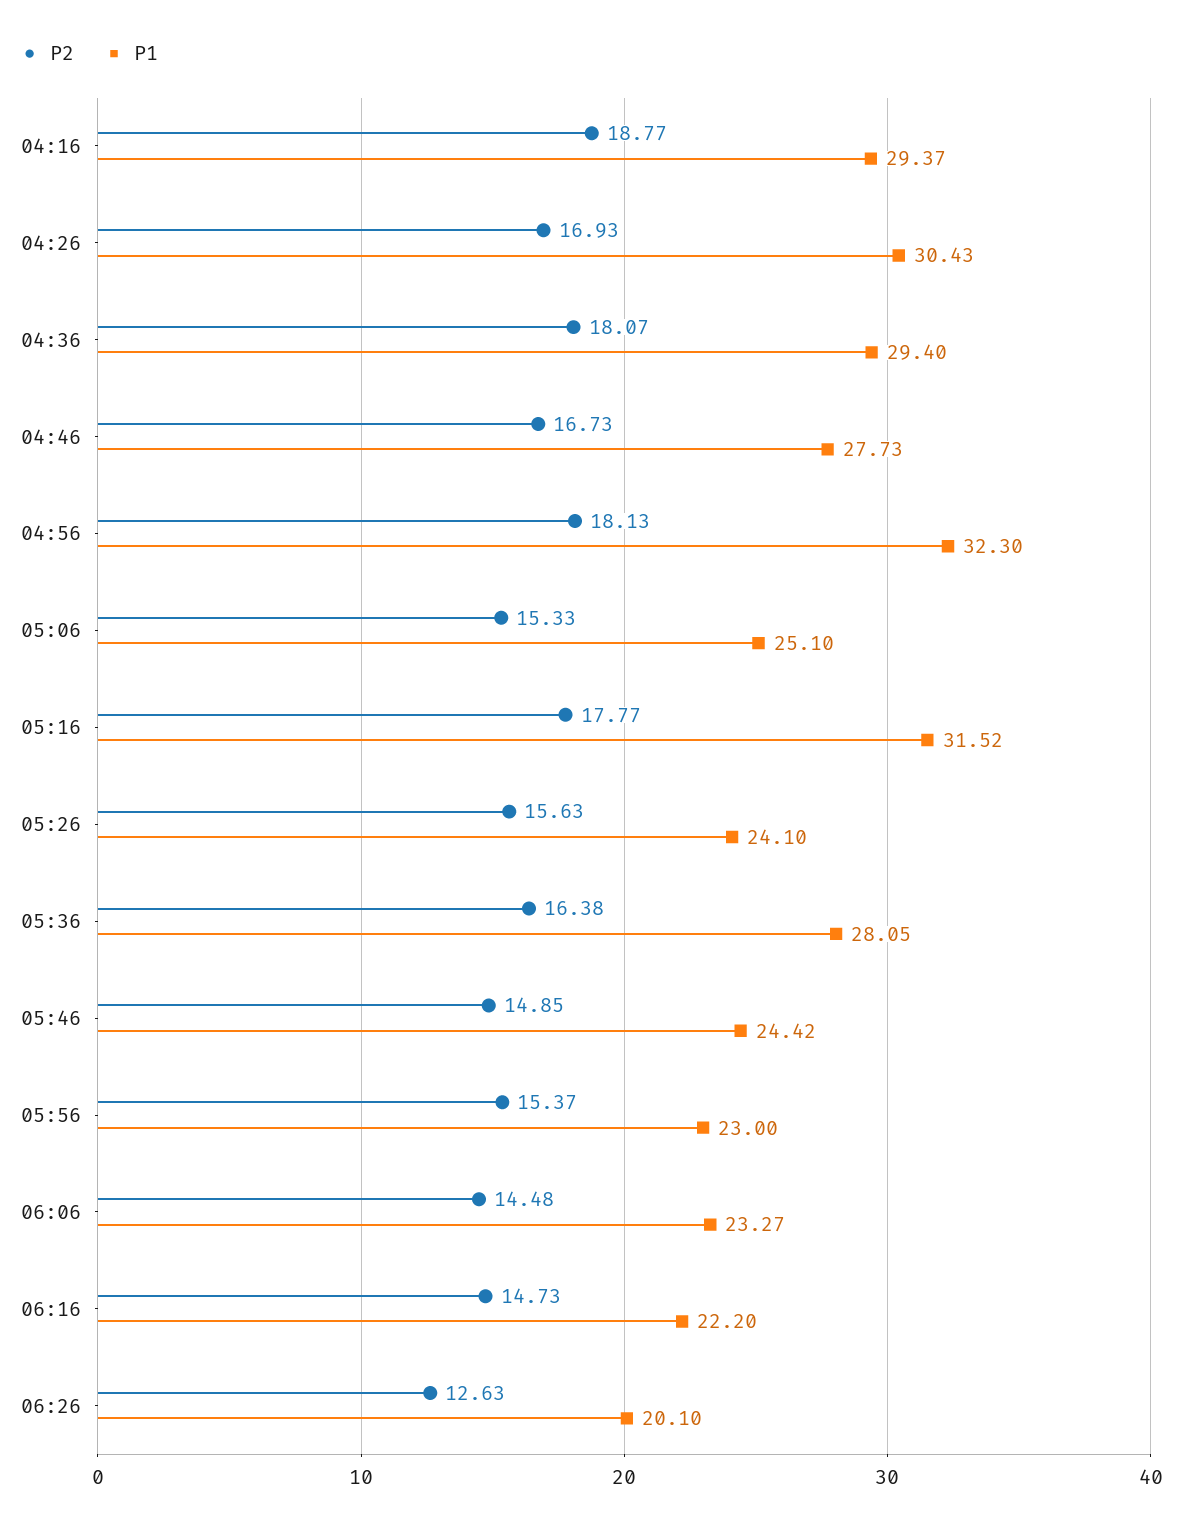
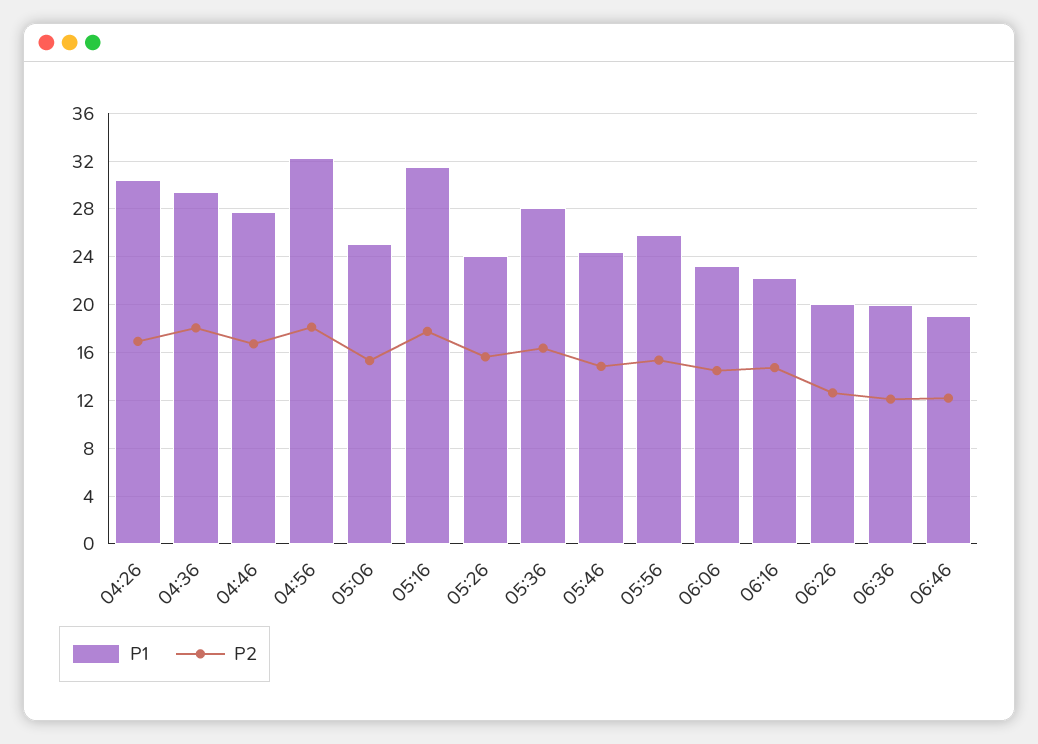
P2, 04:16: 18.77 -> none
P1, 04:16: 29.37 -> none
P1, 05:56: 23 -> 26
P1, 06:36: none -> 20
P2, 06:36: none -> 12
P1, 06:46: none -> 19
P2, 06:46: none -> 12

